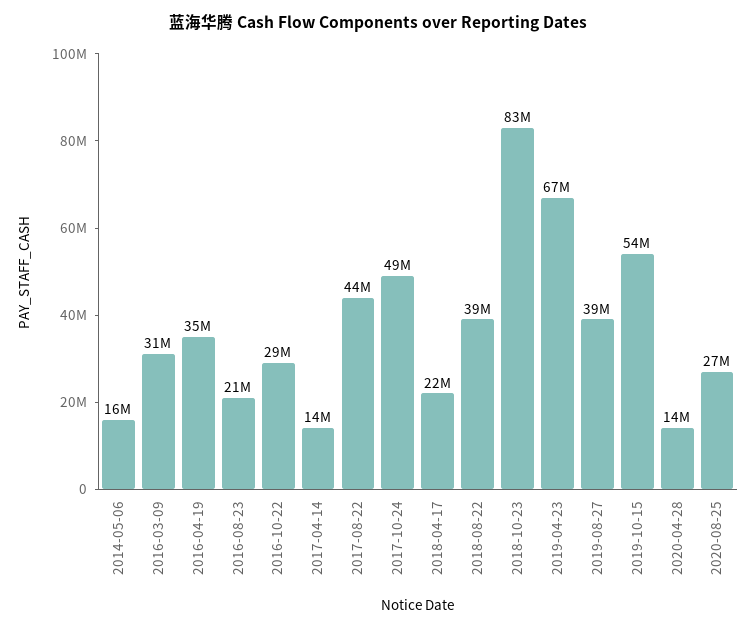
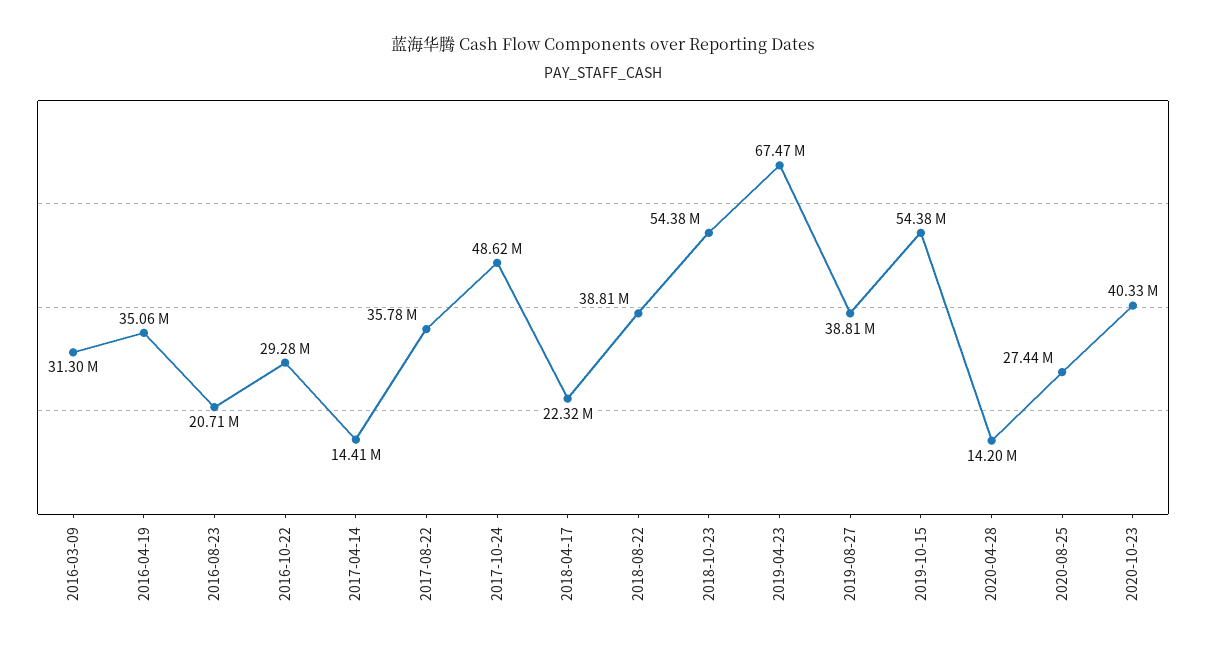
2014-05-06: 16000000 -> none
2017-08-22: 44000000 -> 35780000
2018-10-23: 83000000 -> 54380000
2020-10-23: none -> 40330000

